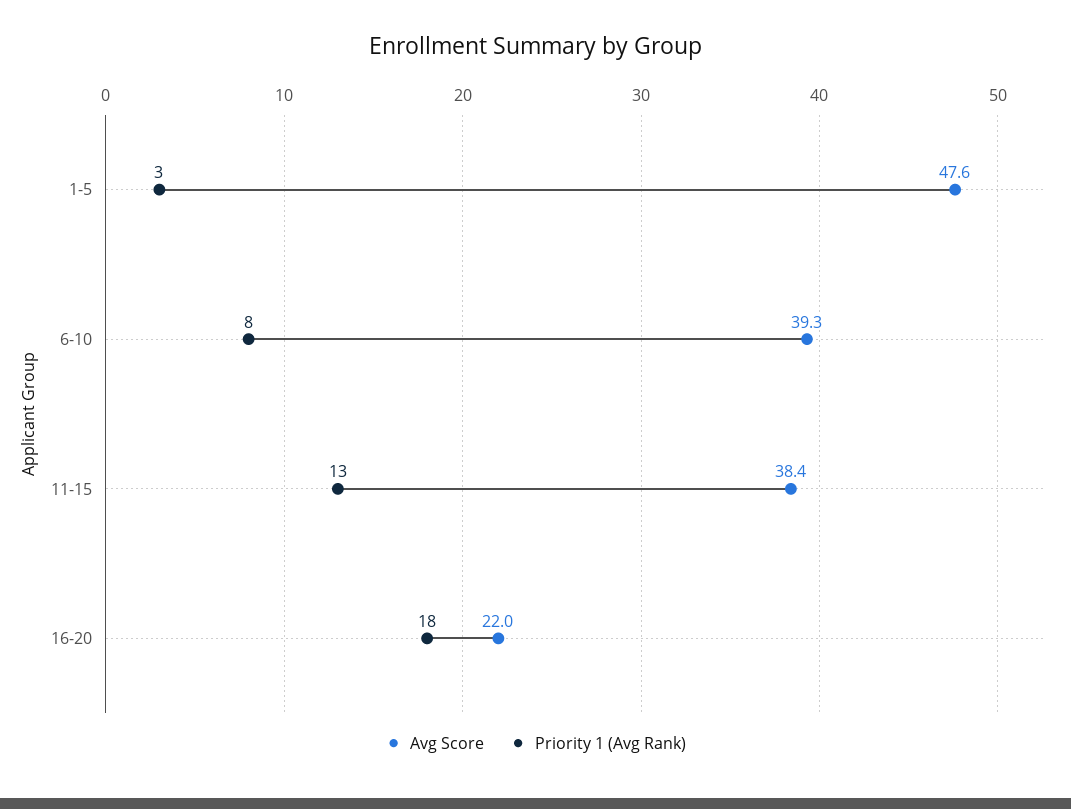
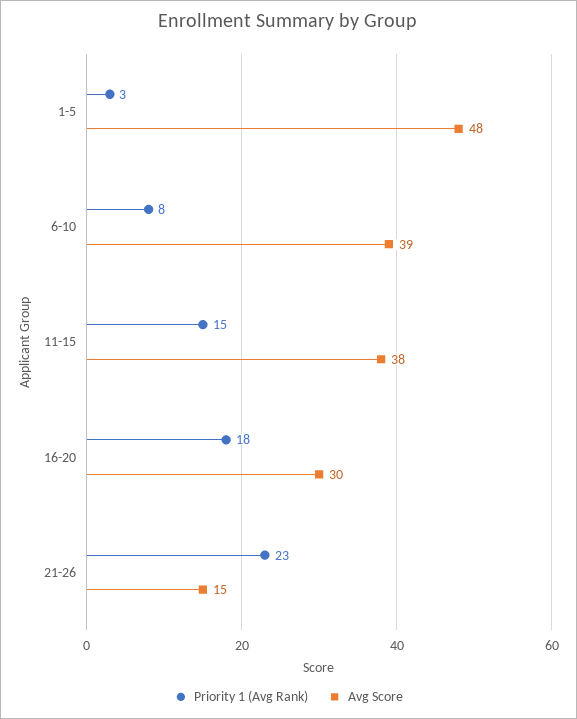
Priority 1 (Avg Rank), 11-15: 13 -> 15
Avg Score, 16-20: 22 -> 30
Priority 1 (Avg Rank), 21-26: none -> 23
Avg Score, 21-26: none -> 15

